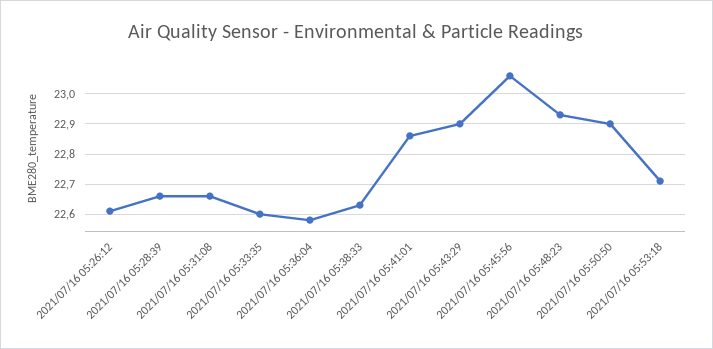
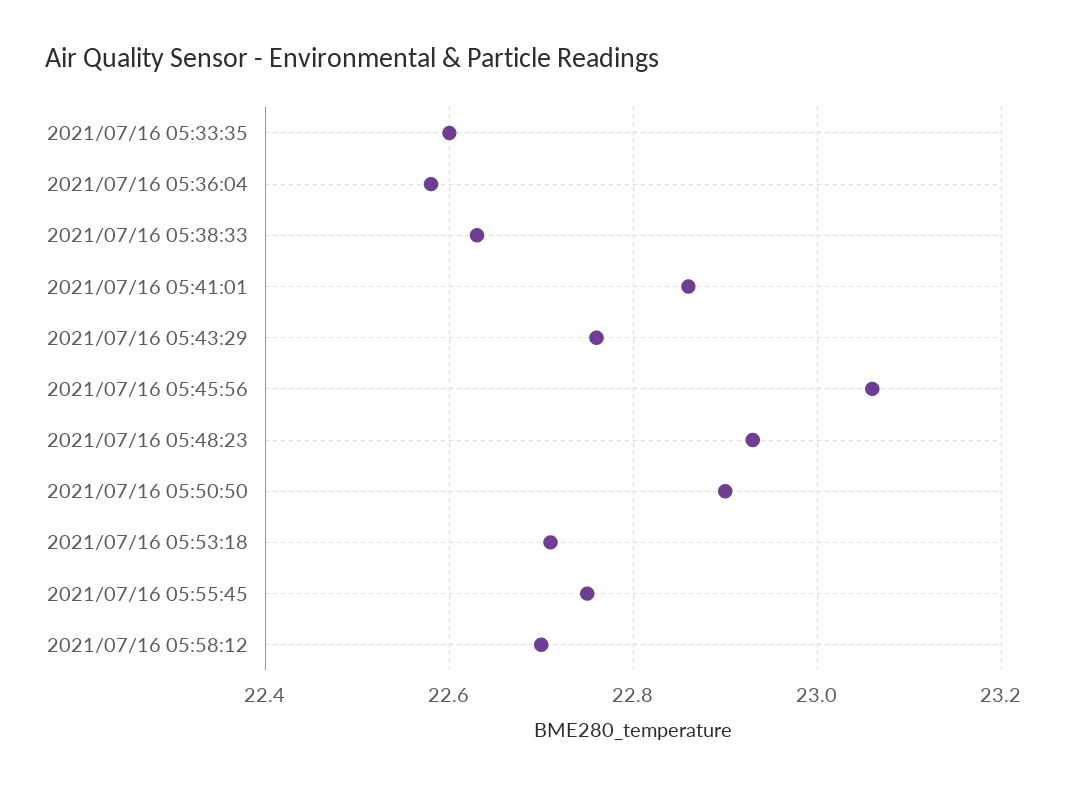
2021/07/16 05:26:12: 22.6 -> none
2021/07/16 05:28:39: 22.65 -> none
2021/07/16 05:31:08: 22.65 -> none
2021/07/16 05:43:29: 22.9 -> 22.75
2021/07/16 05:55:45: none -> 22.75
2021/07/16 05:58:12: none -> 22.7

